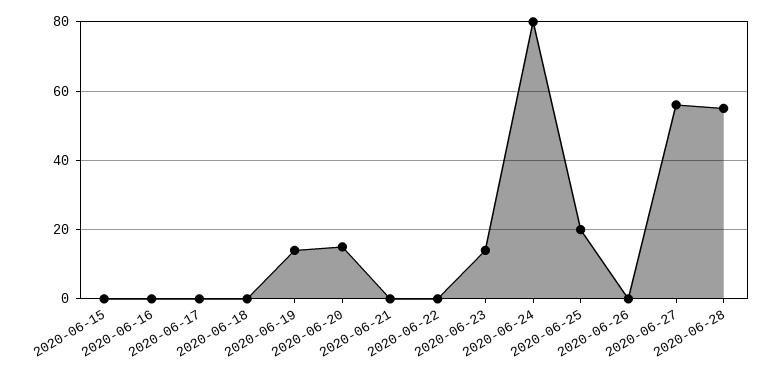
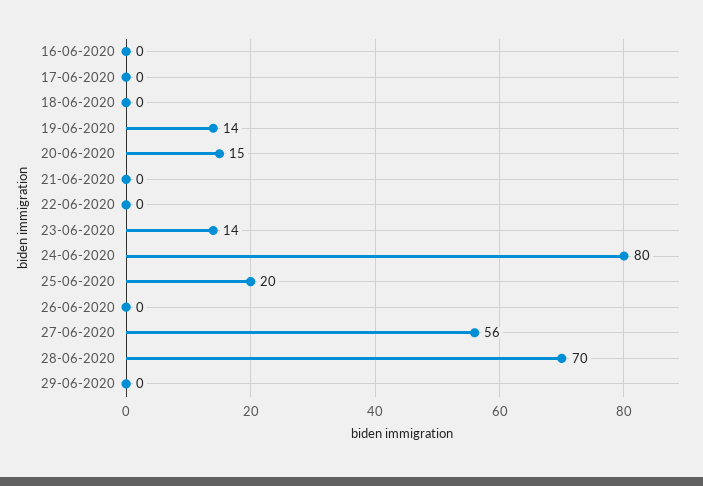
2020-06-15: 0 -> none
2020-06-28: 55 -> 70
29-06-2020: none -> 0

